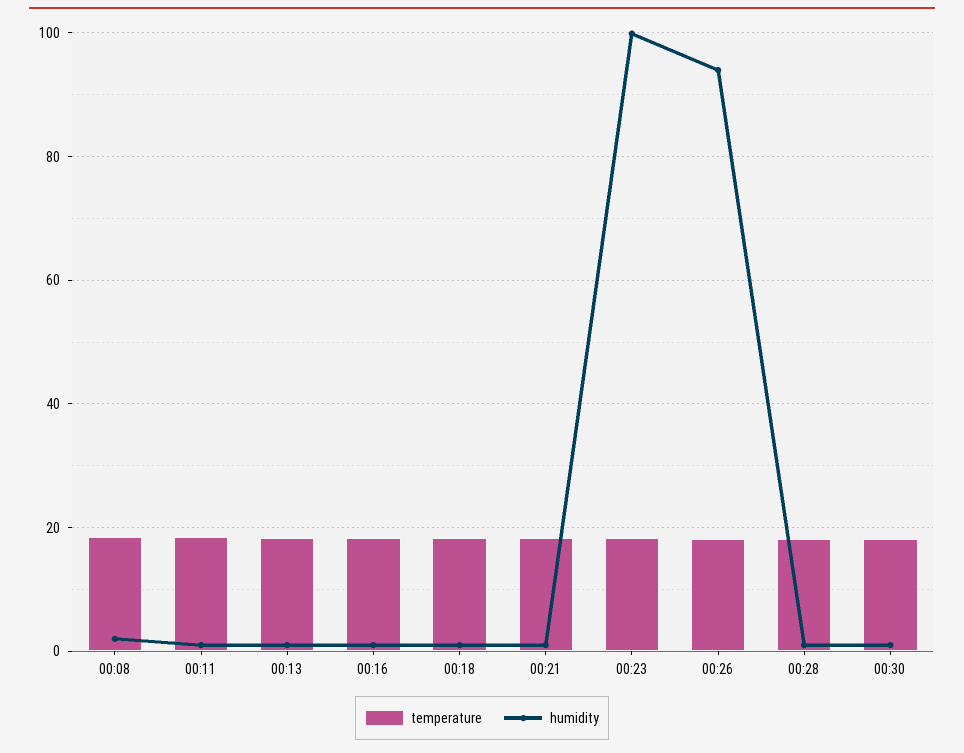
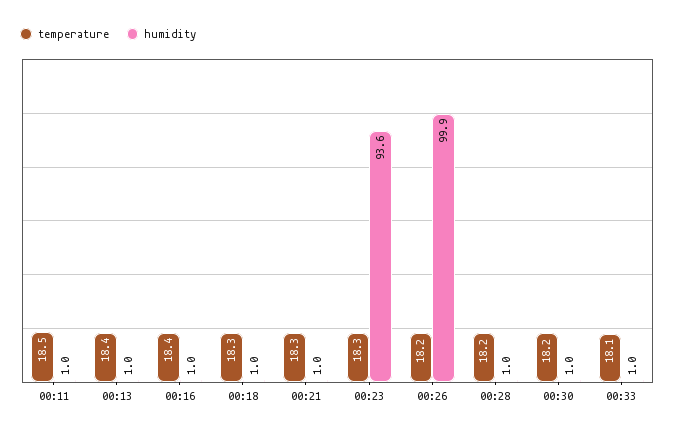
temperature, 00:08: 18 -> none
humidity, 00:08: 2 -> none
humidity, 00:23: 100 -> 93.6
humidity, 00:26: 94 -> 99.9
temperature, 00:33: none -> 18.1
humidity, 00:33: none -> 1

